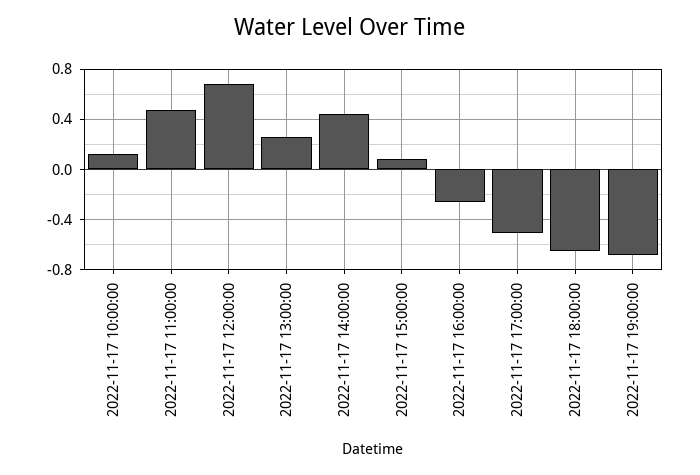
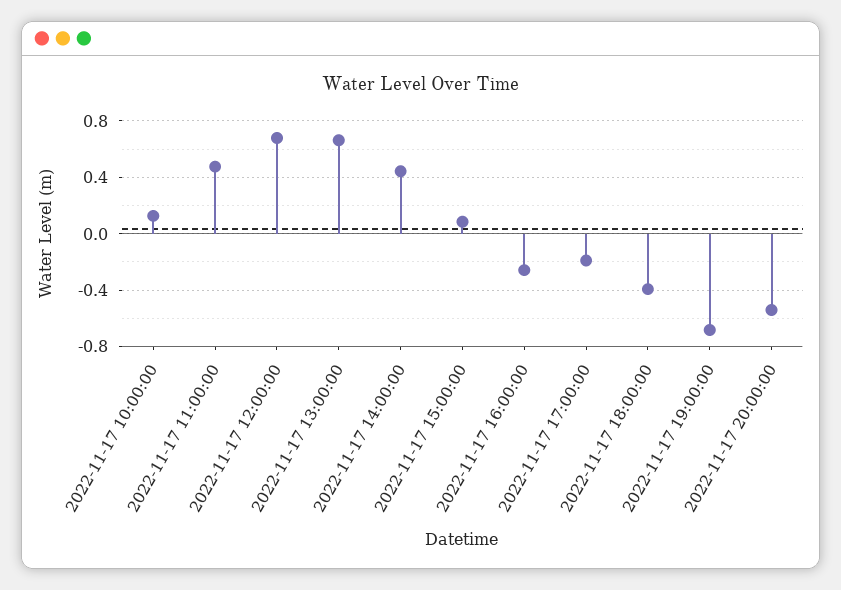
2022-11-17 13:00:00: 0.25 -> 0.65
2022-11-17 17:00:00: -0.5 -> -0.2
2022-11-17 18:00:00: -0.65 -> -0.4
2022-11-17 20:00:00: none -> -0.55

